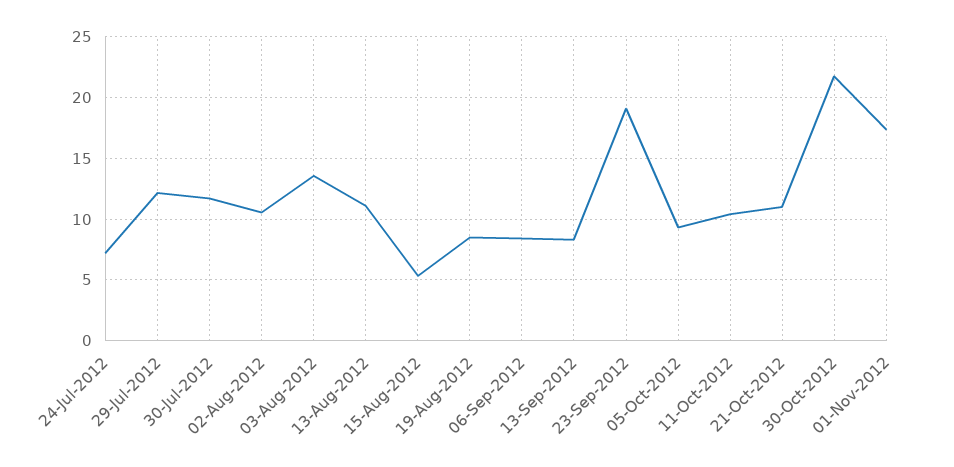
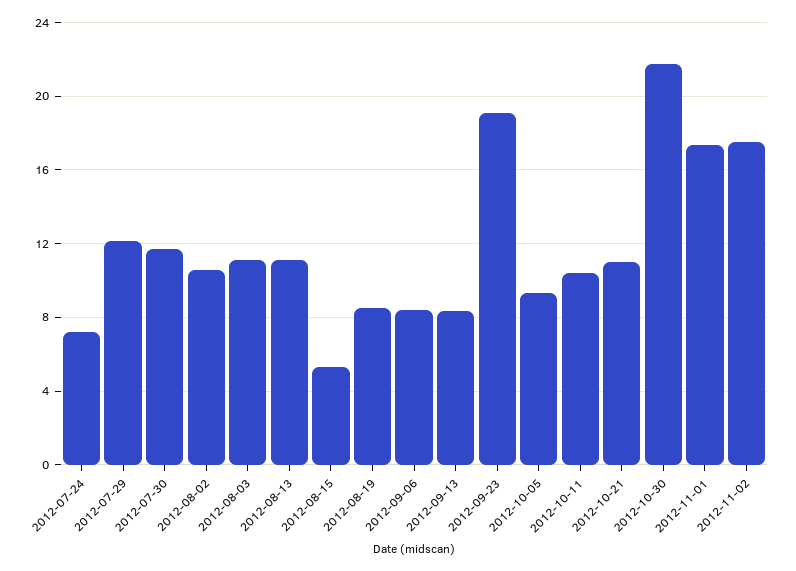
03-Aug-2012: 13.5 -> 11
2012-11-02: none -> 17.5

